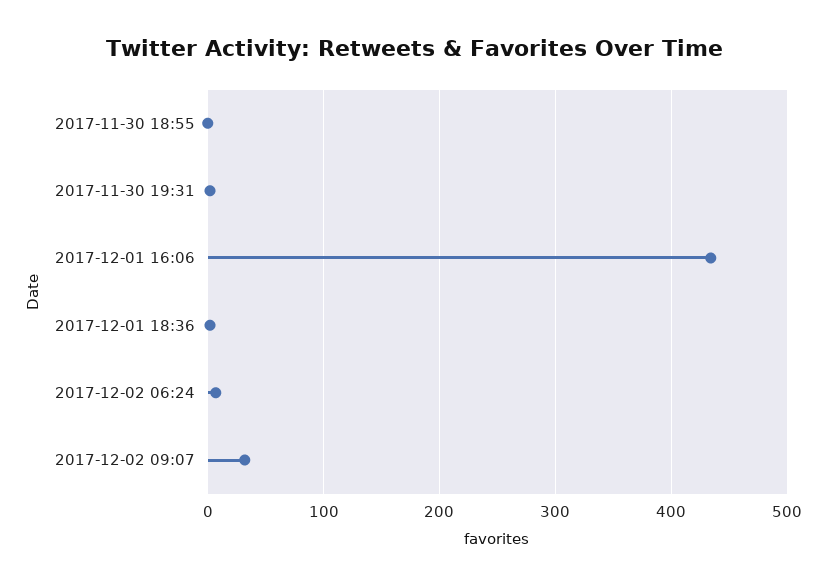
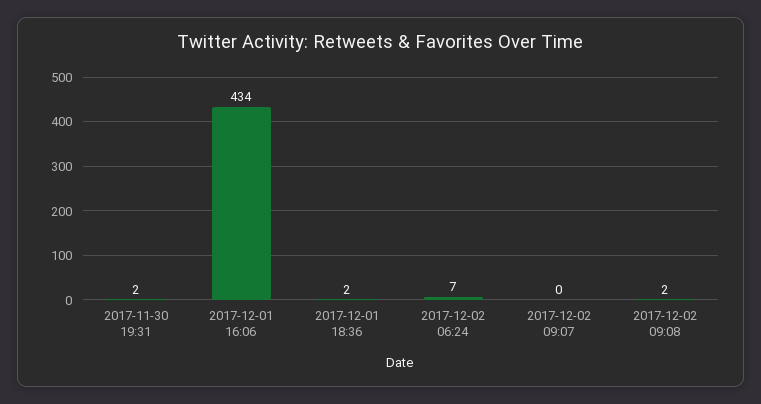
2017-11-30 18:55: 0 -> none
2017-12-02 09:07: 30 -> 0
2017-12-02 09:08: none -> 2

